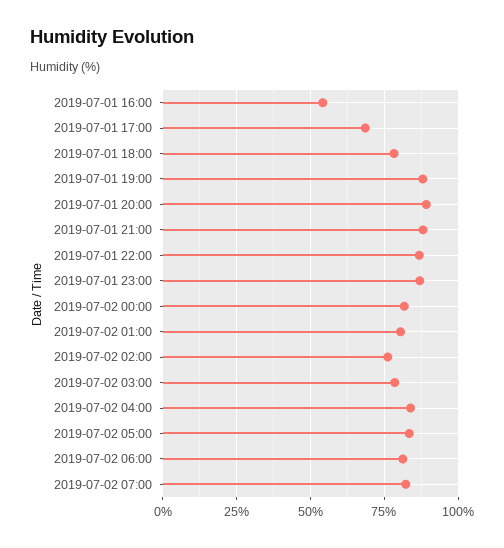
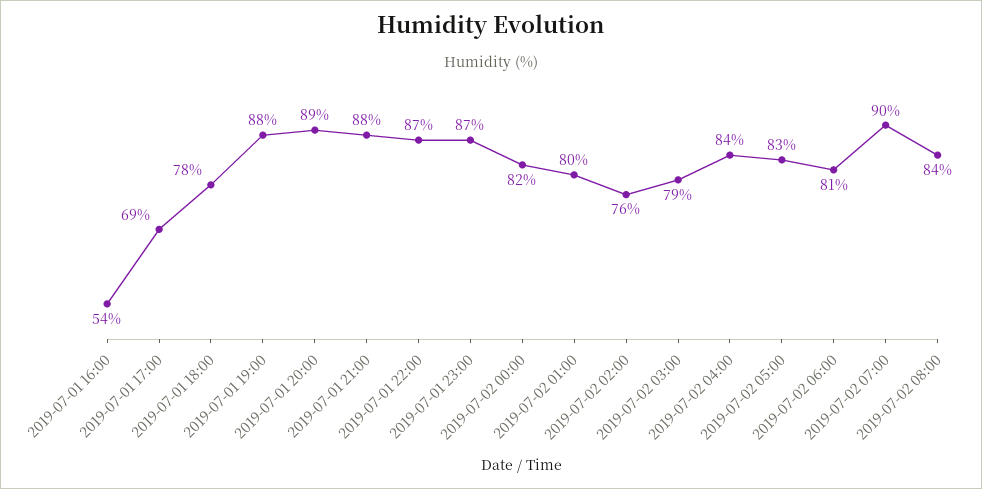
2019-07-02 07:00: 82.5 -> 90
2019-07-02 08:00: none -> 84

